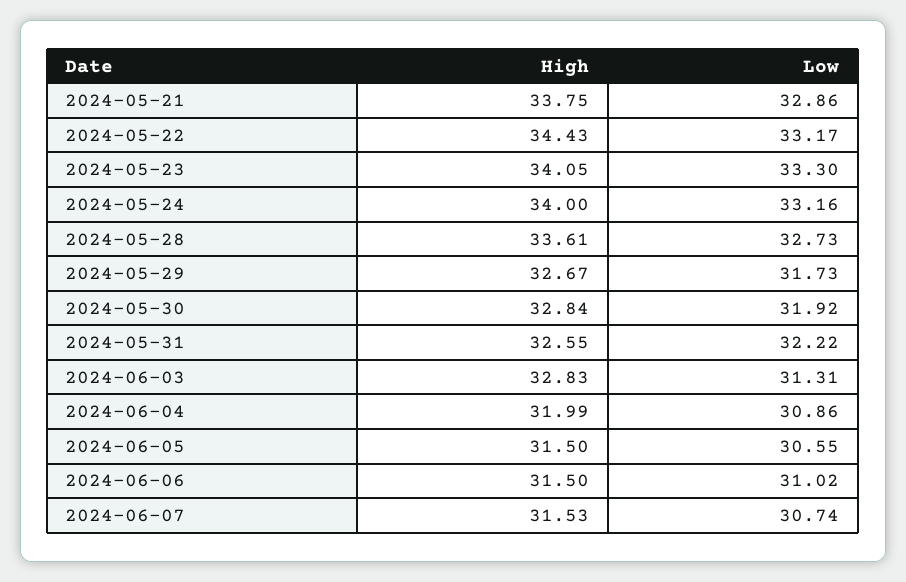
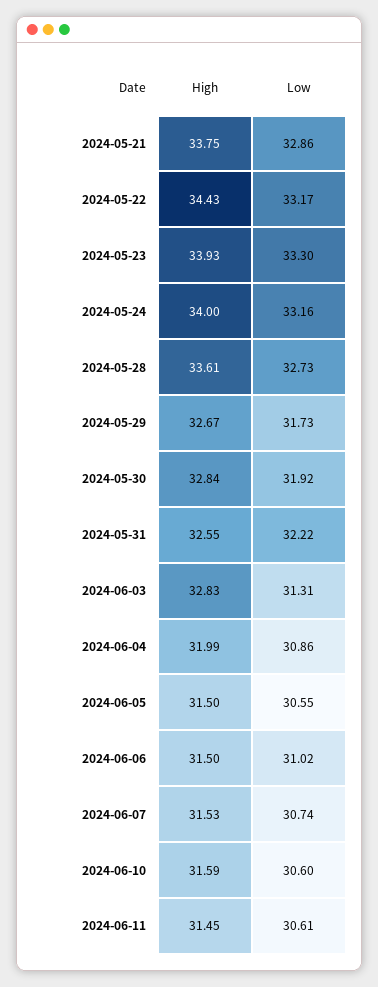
High, 2024-05-23: 34.05 -> 33.93
High, 2024-06-10: none -> 31.59
Low, 2024-06-10: none -> 30.6
High, 2024-06-11: none -> 31.45
Low, 2024-06-11: none -> 30.61

